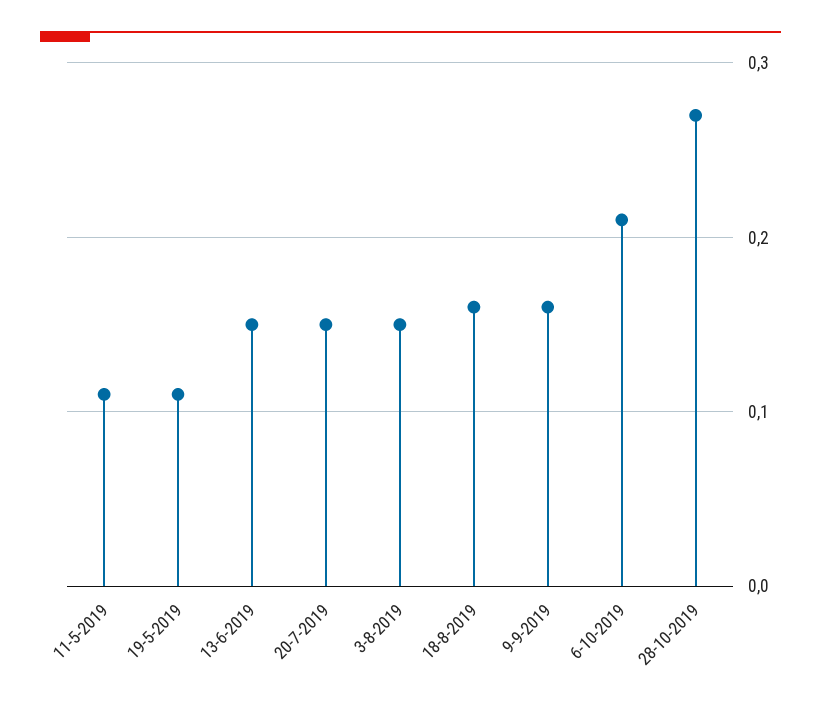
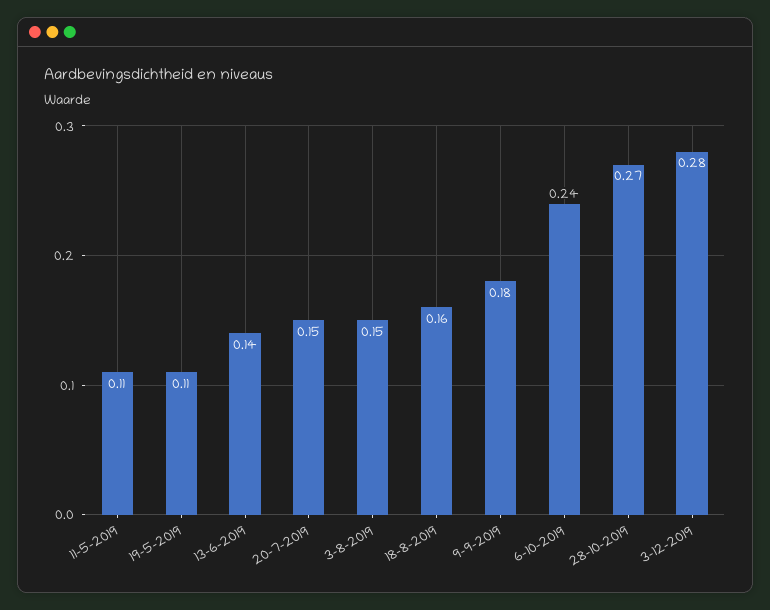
13-6-2019: 0.15 -> 0.14
9-9-2019: 0.16 -> 0.18
6-10-2019: 0.21 -> 0.24
3-12-2019: none -> 0.28

